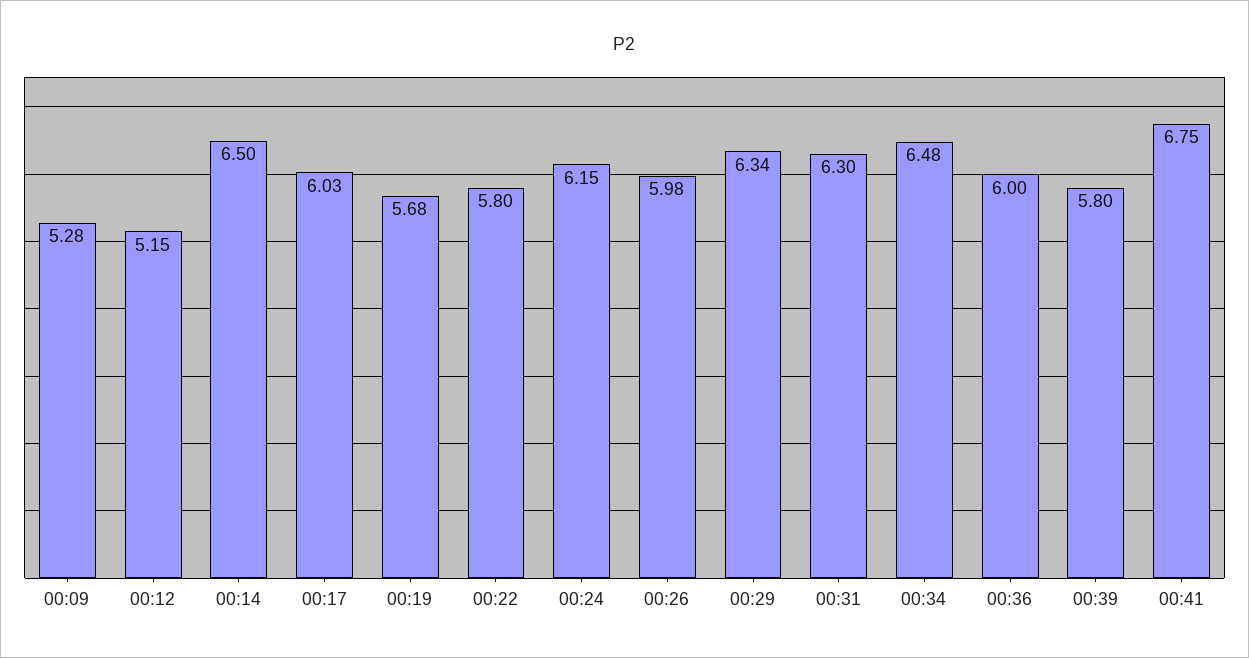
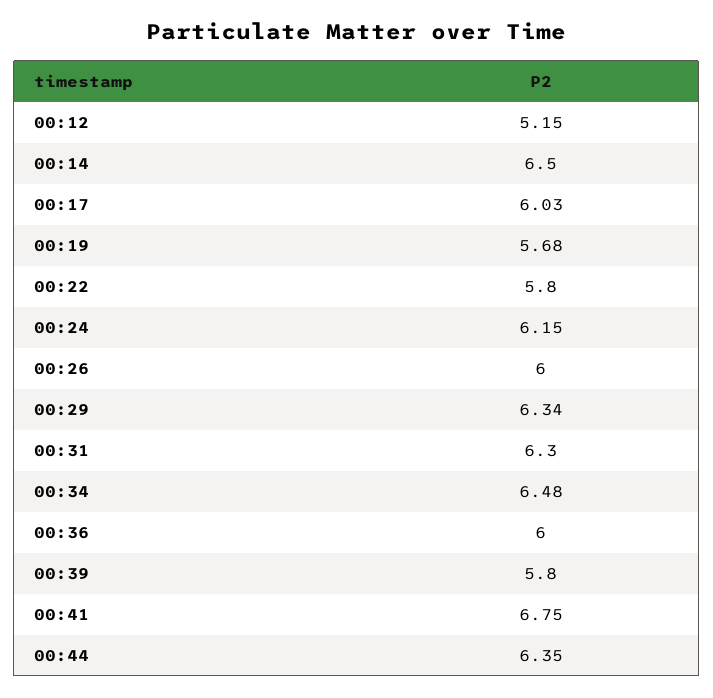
00:09: 5.28 -> none
00:26: 5.98 -> 6
00:44: none -> 6.35

